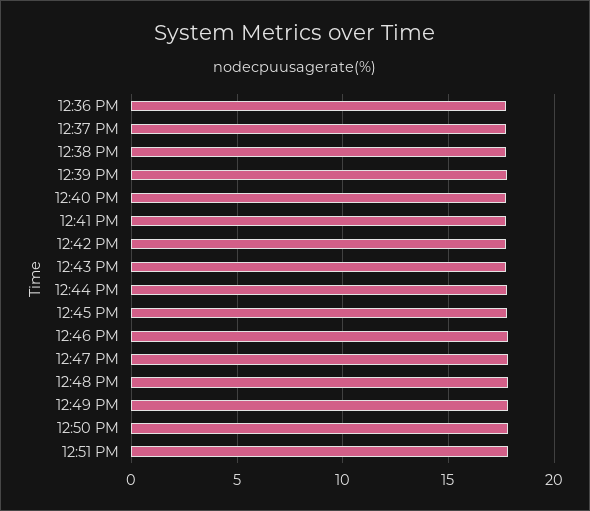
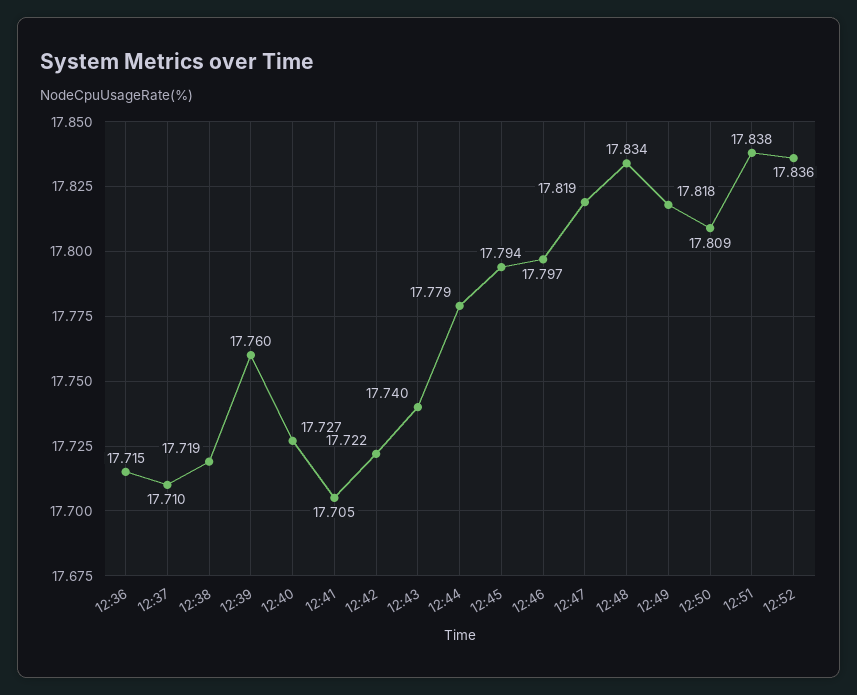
12:52: none -> 17.836

